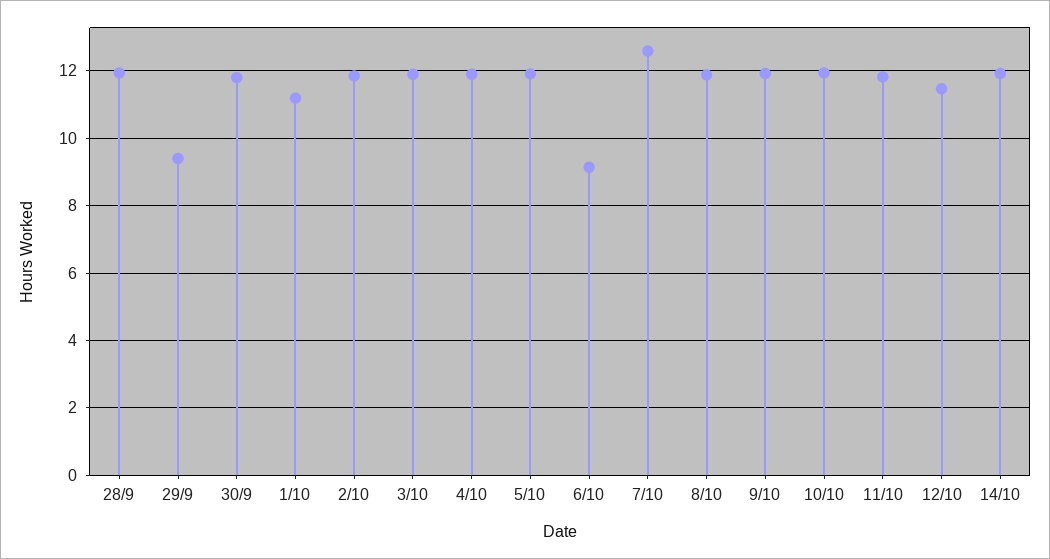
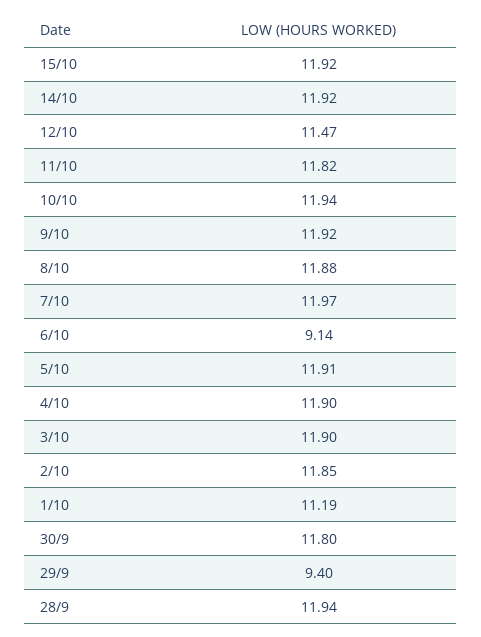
7/10: 12.6 -> 11.97
15/10: none -> 11.92

